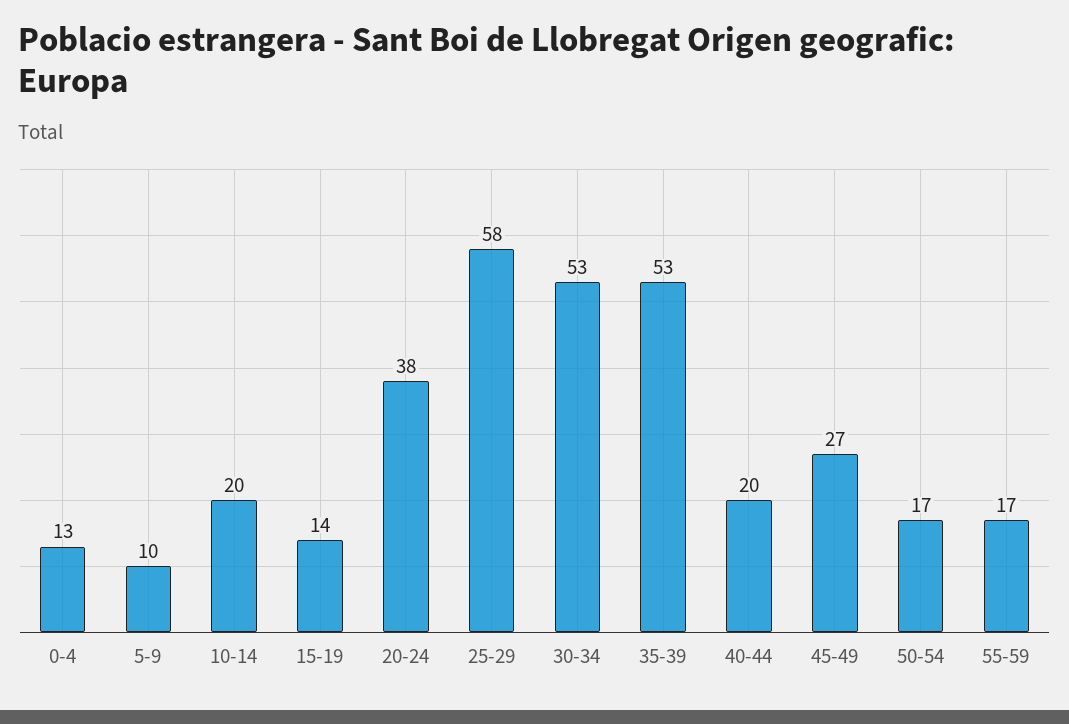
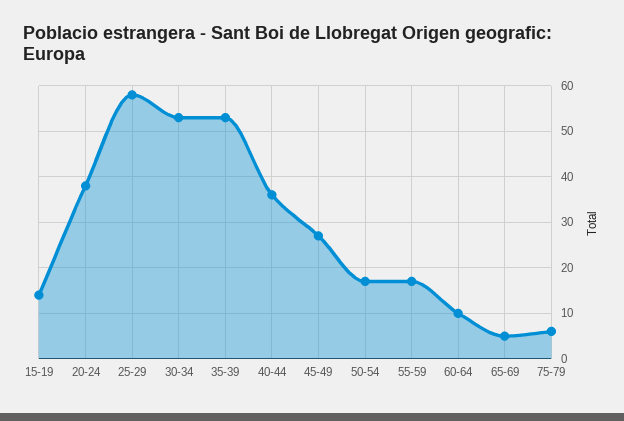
0-4: 13 -> none
5-9: 10 -> none
10-14: 20 -> none
40-44: 20 -> 35
60-64: none -> 10
65-69: none -> 5
75-79: none -> 5

